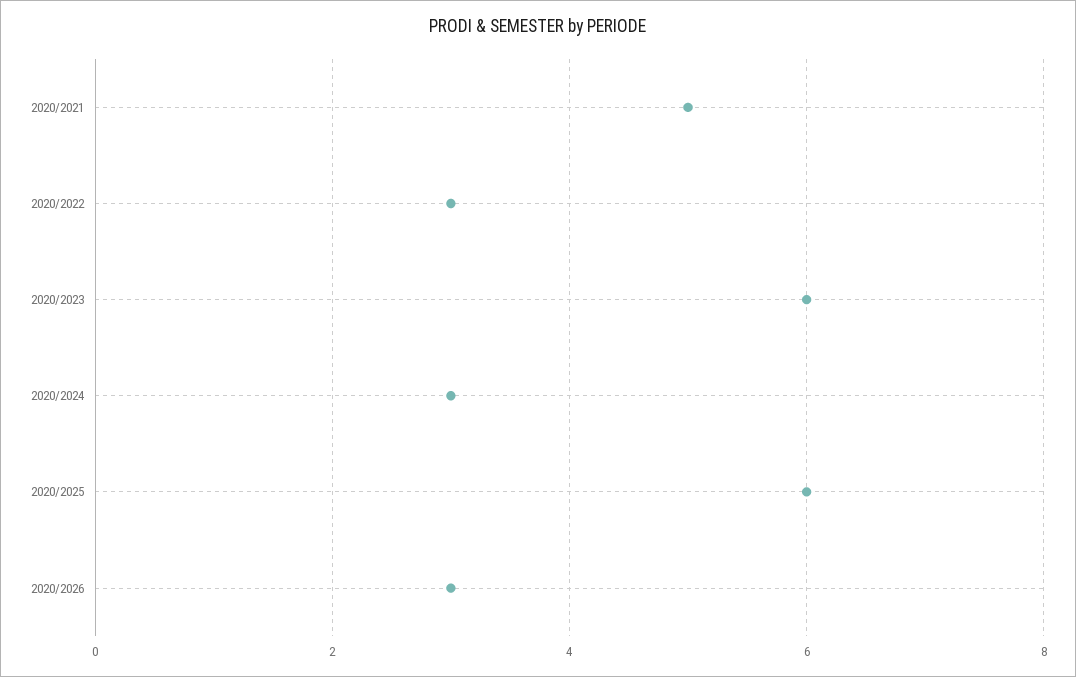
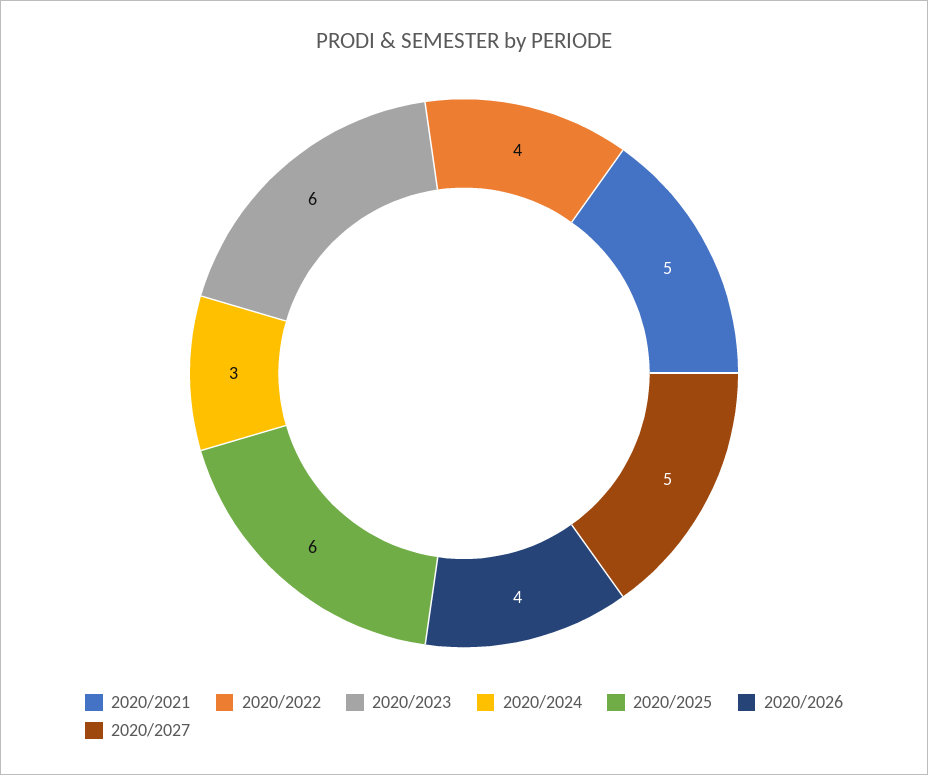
2020/2022: 3 -> 4
2020/2026: 3 -> 4
2020/2027: none -> 5

